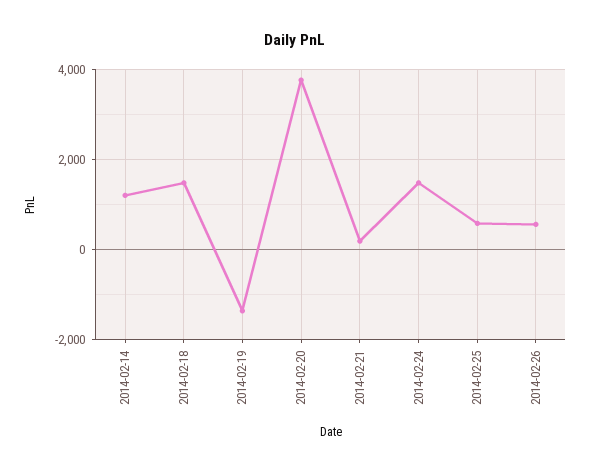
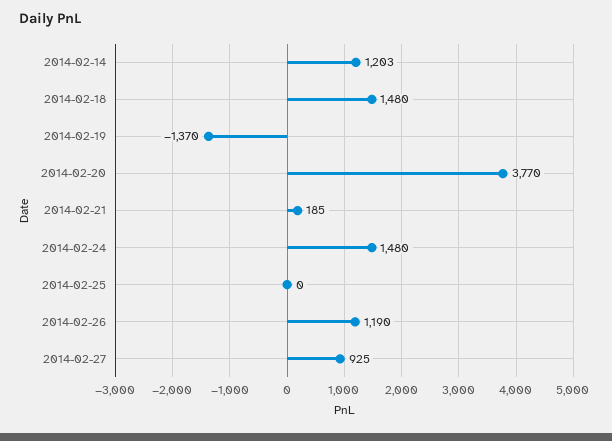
2014-02-25: 600 -> 0
2014-02-26: 600 -> 1190
2014-02-27: none -> 925

